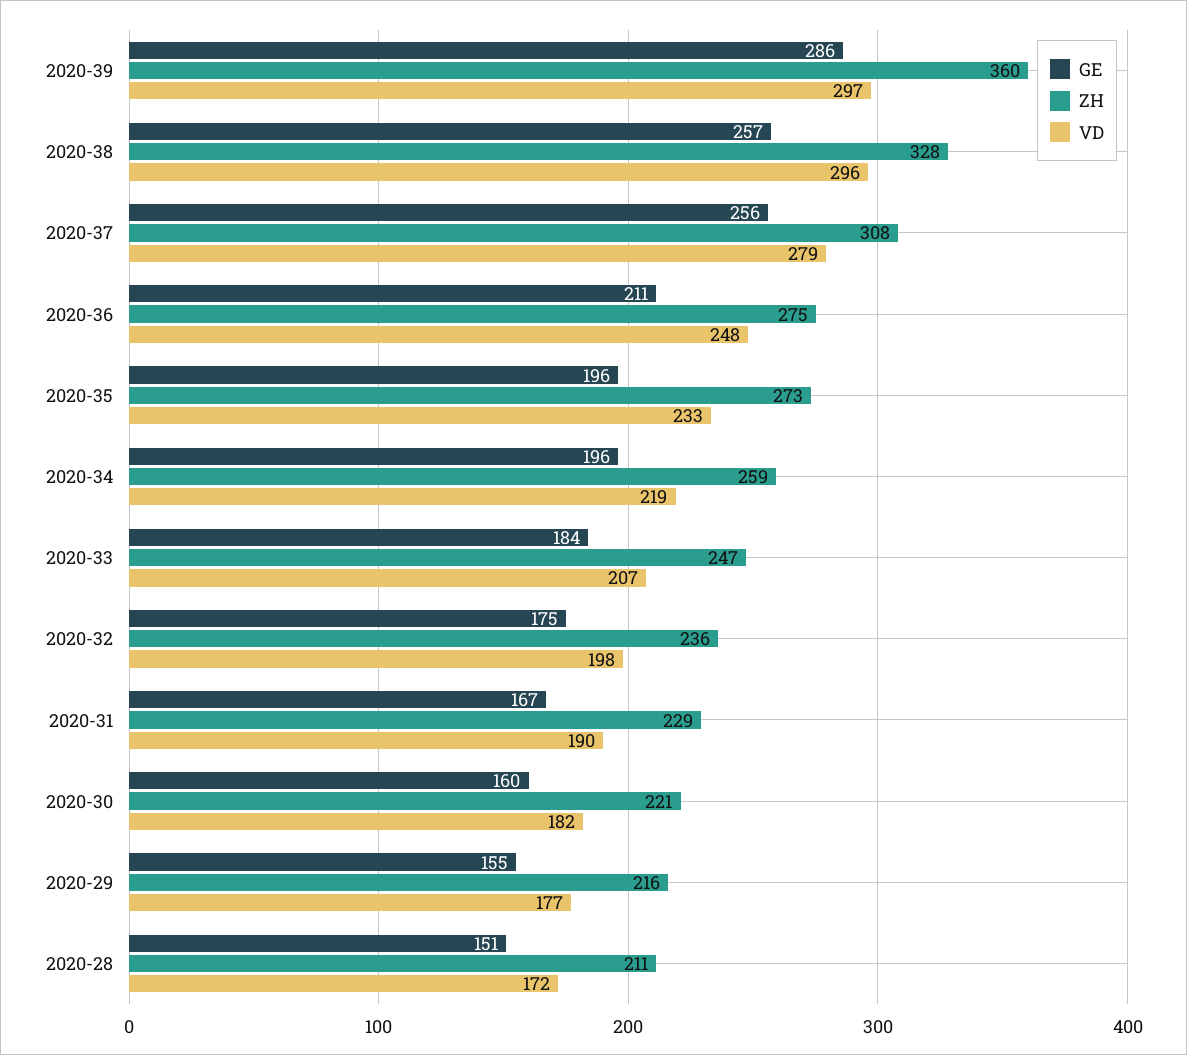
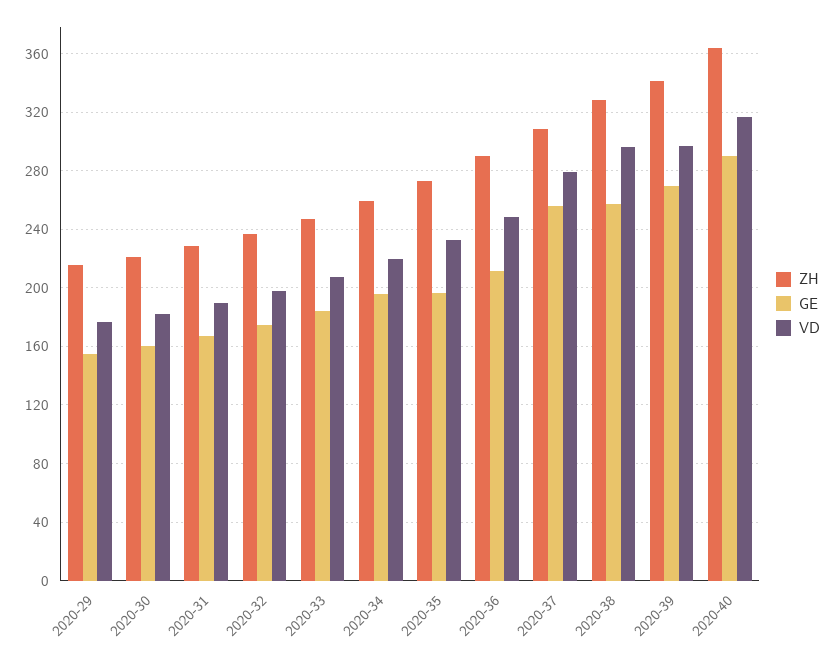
GE, 2020-39: 286 -> 270
ZH, 2020-39: 360 -> 340
ZH, 2020-36: 275 -> 290
GE, 2020-28: 151 -> none
ZH, 2020-28: 211 -> none
VD, 2020-28: 172 -> none
ZH, 2020-40: none -> 365
GE, 2020-40: none -> 290
VD, 2020-40: none -> 315

